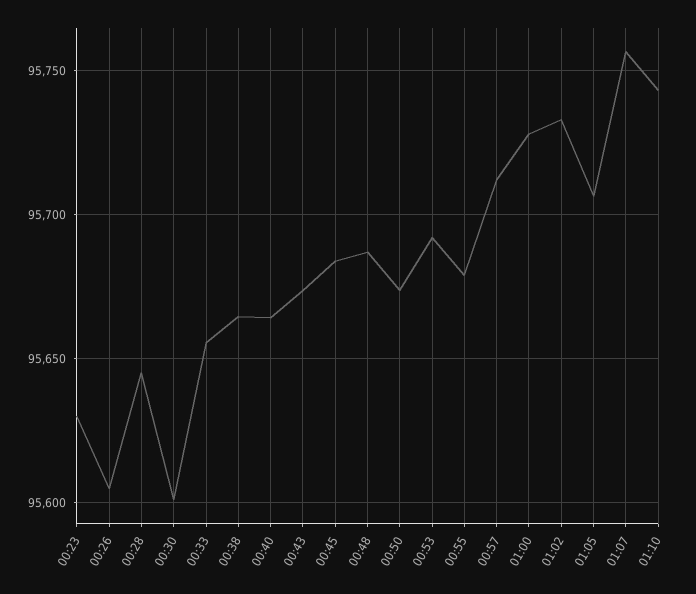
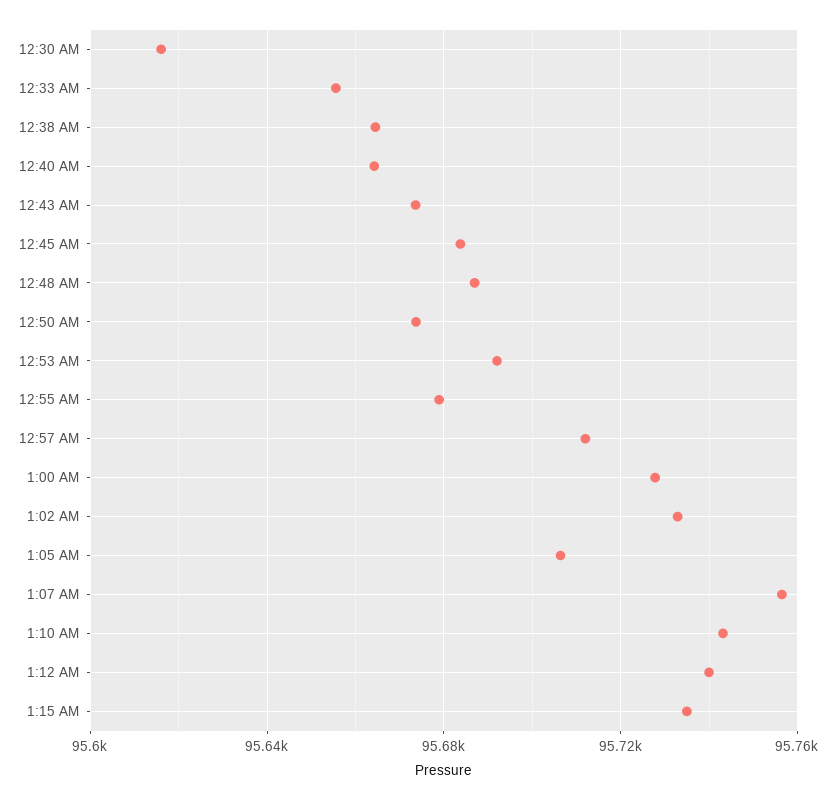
00:23: 95630 -> none
00:26: 95605 -> none
00:28: 95645 -> none
00:30: 95600 -> 95615
1:12 AM: none -> 95740
1:15 AM: none -> 95735

